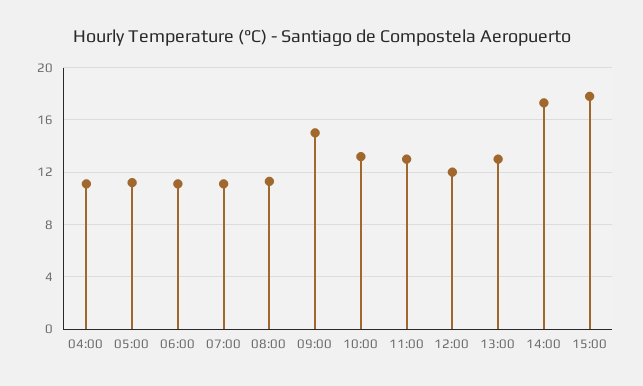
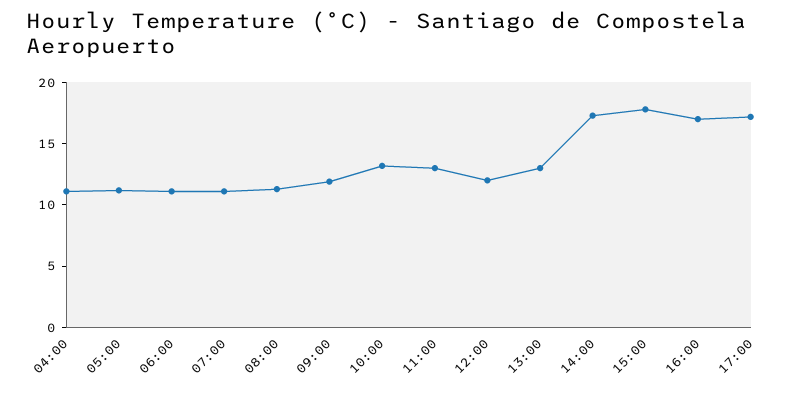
09:00: 15 -> 12
16:00: none -> 17
17:00: none -> 17

